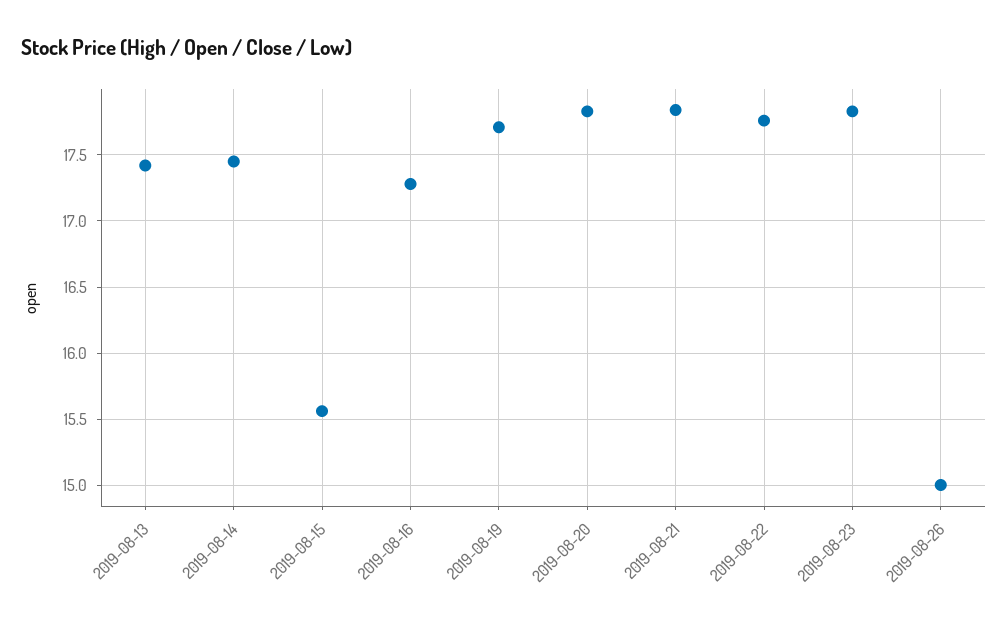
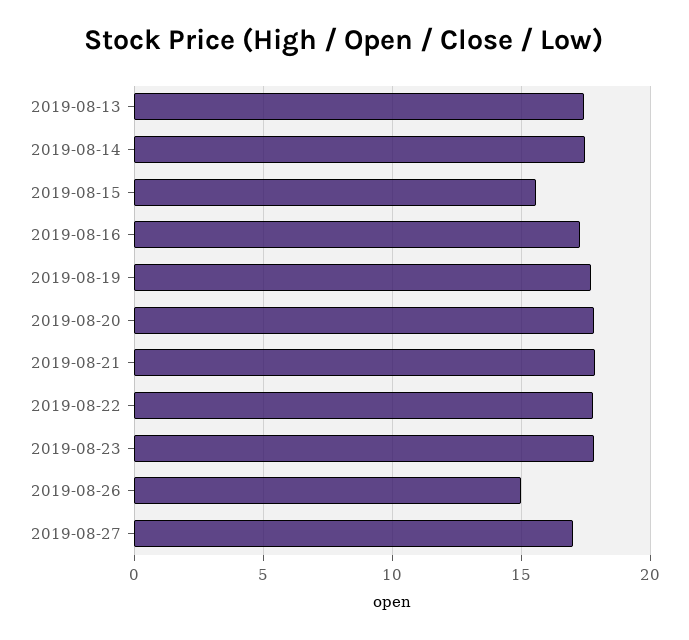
2019-08-27: none -> 17

